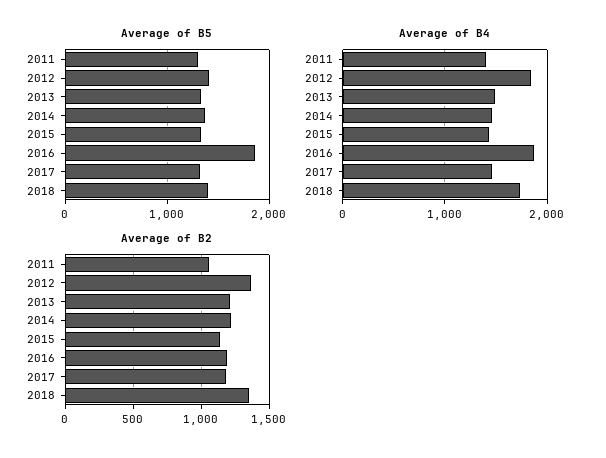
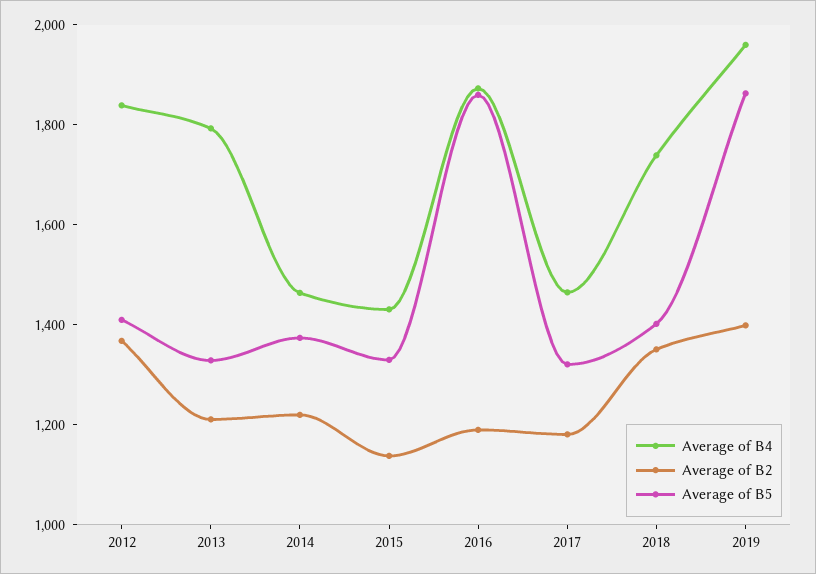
Average of B5, 2011: 1300 -> none
Average of B4, 2011: 1400 -> none
Average of B4, 2013: 1500 -> 1800
Average of B2, 2011: 1050 -> none
Average of B4, 2019: none -> 1950
Average of B2, 2019: none -> 1400
Average of B5, 2019: none -> 1850

